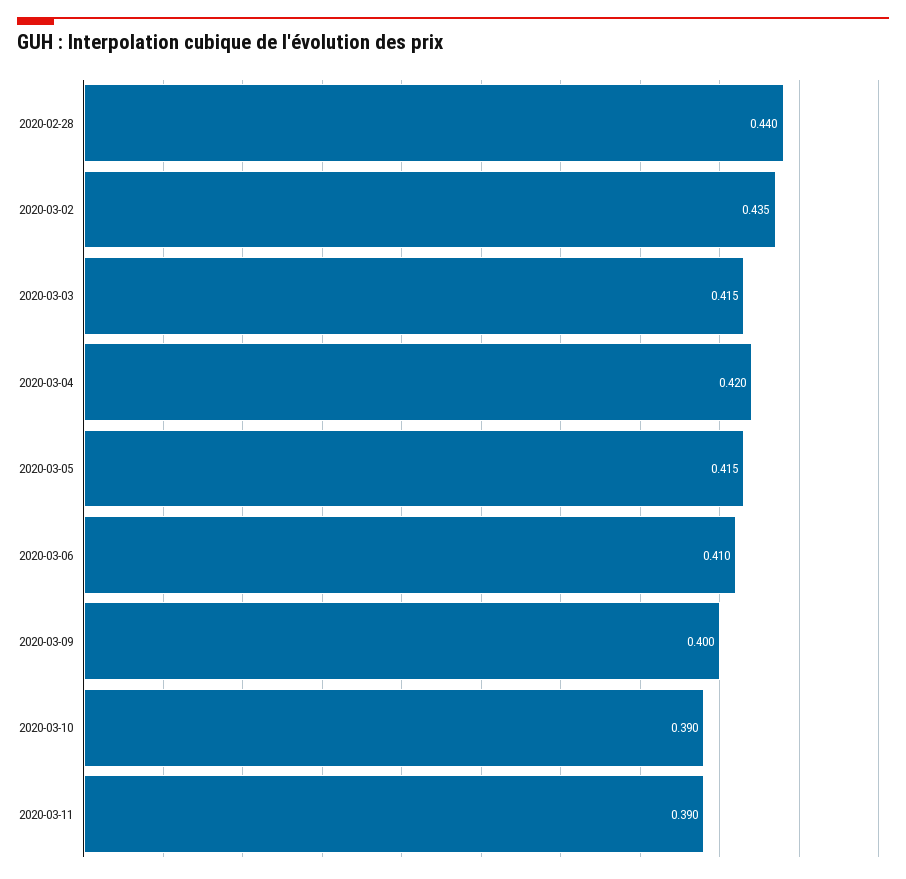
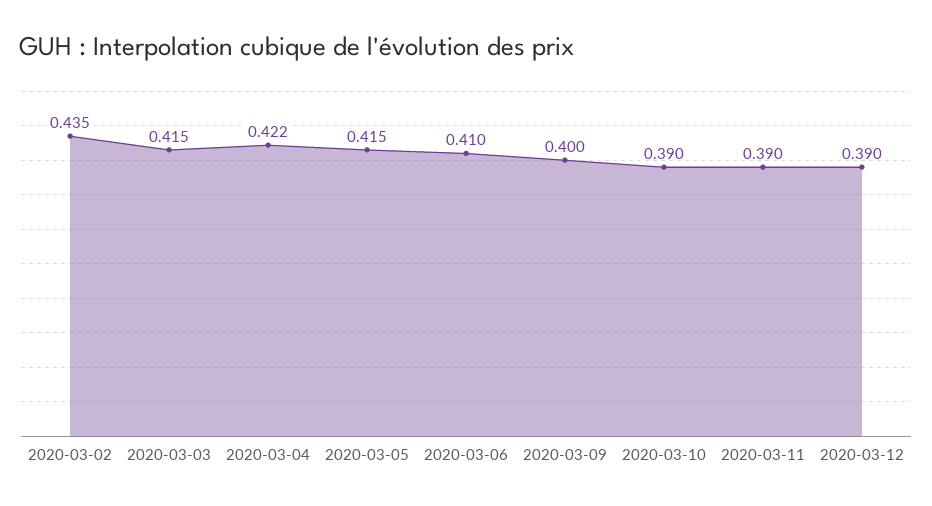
2020-02-28: 0.44 -> none
2020-03-04: 0.42 -> 0.422
2020-03-12: none -> 0.39

